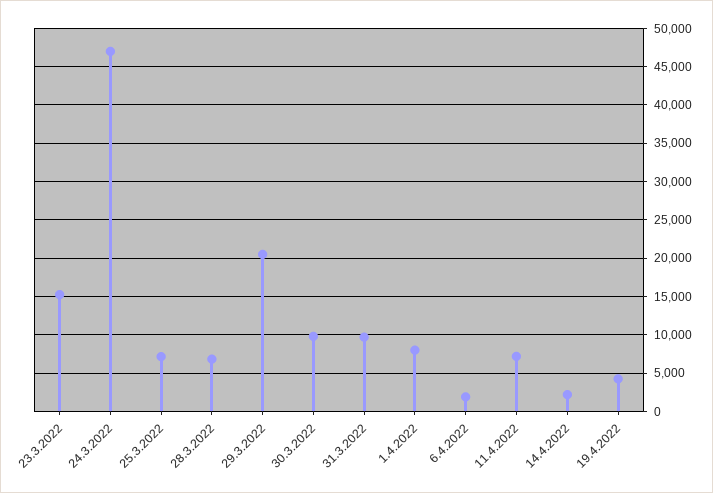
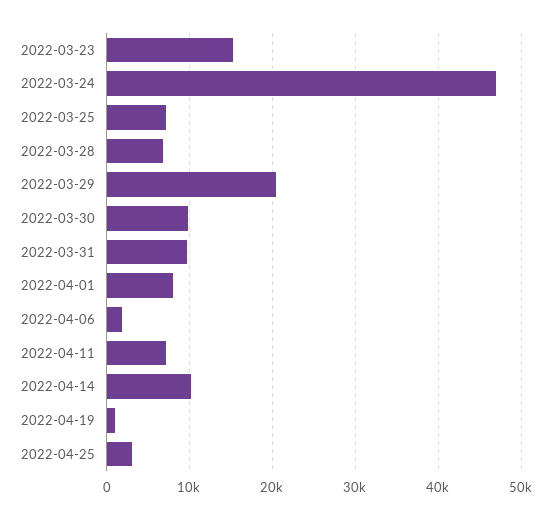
14.4.2022: 2000 -> 10000
19.4.2022: 4000 -> 1000
2022-04-25: none -> 3000

